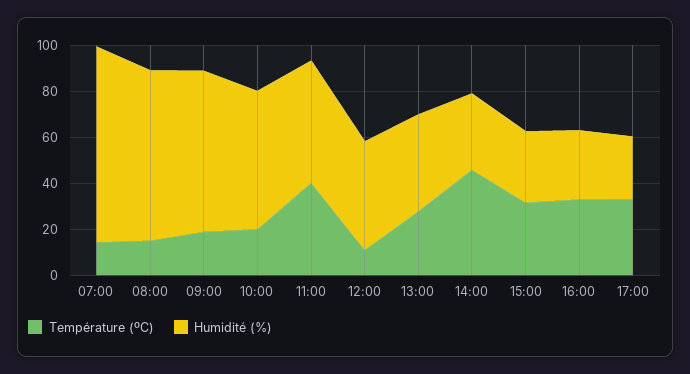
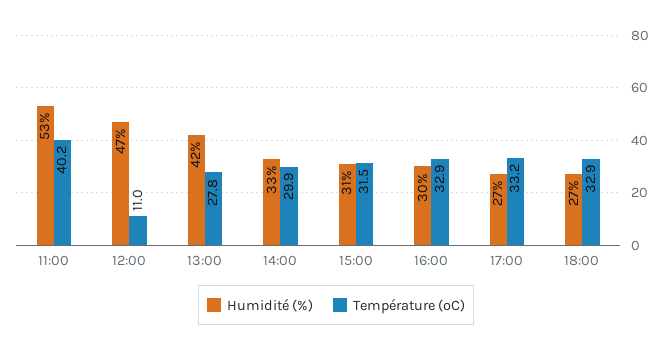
Température (ºC), 07:00: 15 -> none
Humidité (%), 07:00: 85 -> none
Température (ºC), 08:00: 15 -> none
Humidité (%), 08:00: 75 -> none
Température (ºC), 09:00: 20 -> none
Humidité (%), 09:00: 70 -> none
Température (ºC), 10:00: 20 -> none
Humidité (%), 10:00: 60 -> none
Température (ºC), 14:00: 45 -> 29.9
Humidité (%), 18:00: none -> 27
Température (ºC), 18:00: none -> 32.9

